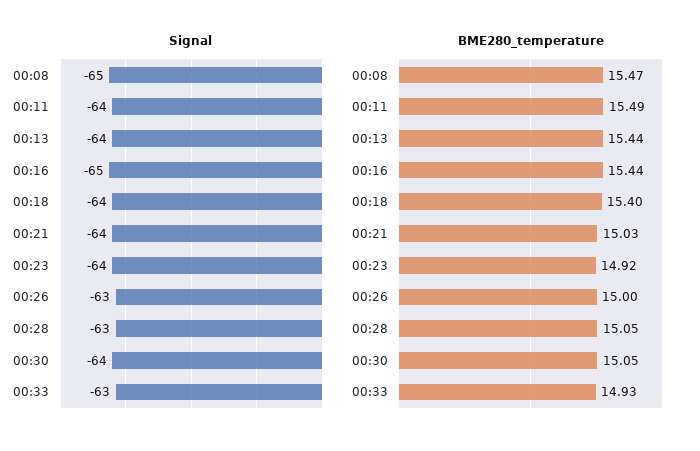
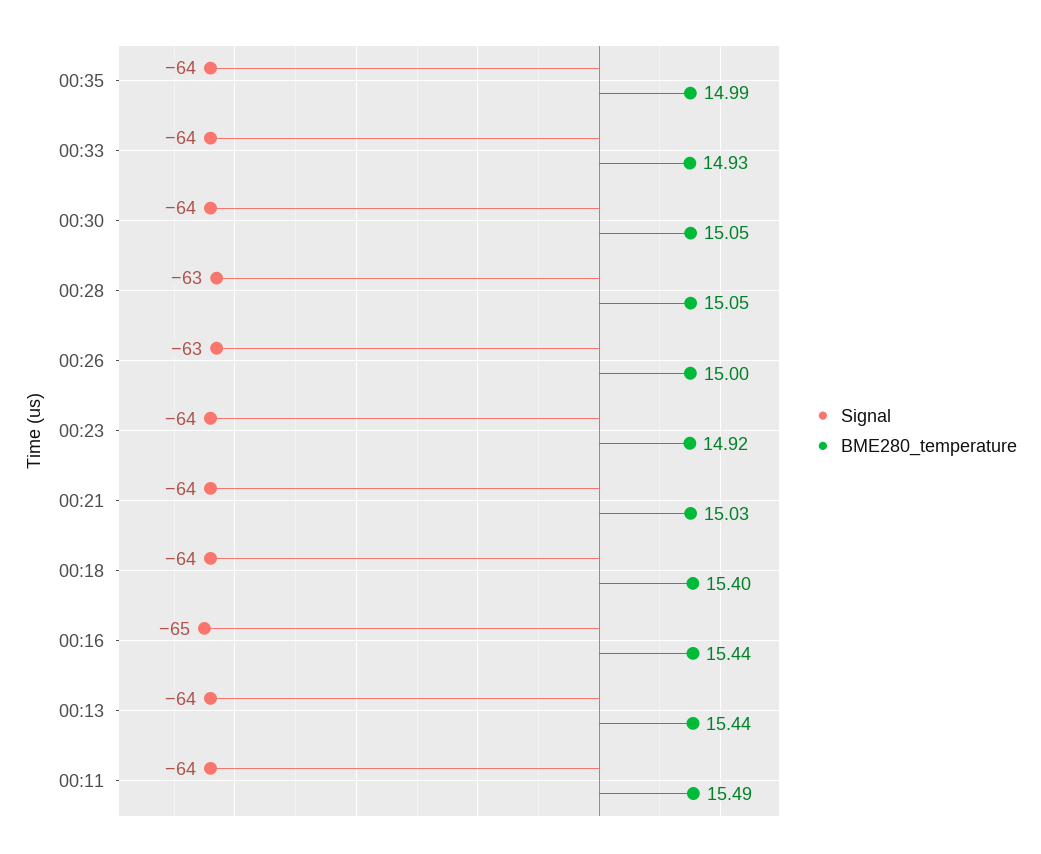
Signal, 00:08: -65 -> none
Signal, 00:33: -63 -> -64
BME280_temperature, 00:08: 15.47 -> none
Signal, 00:35: none -> -64
BME280_temperature, 00:35: none -> 14.99

